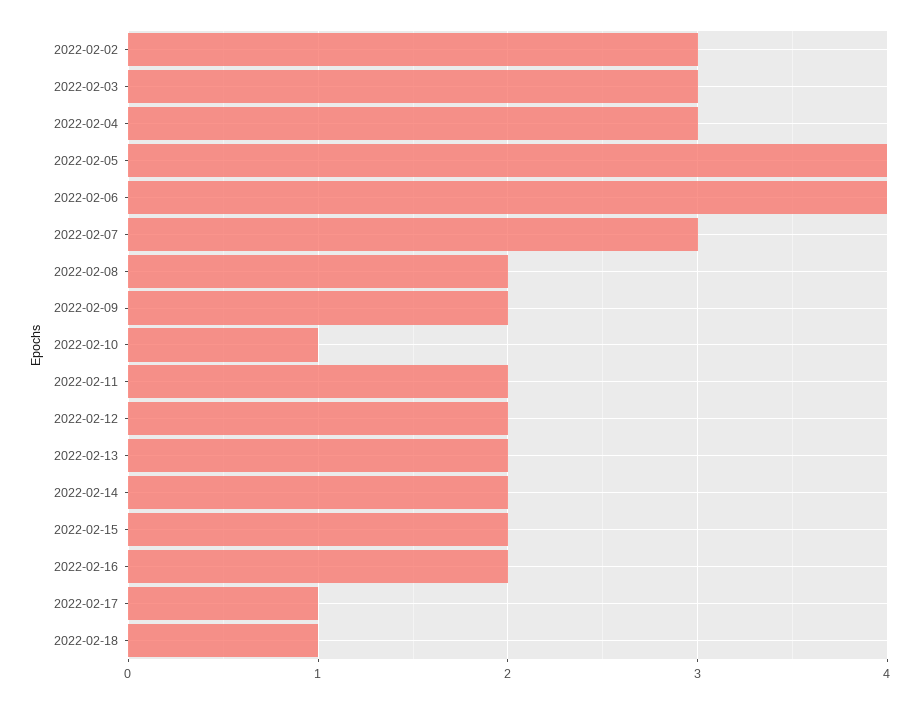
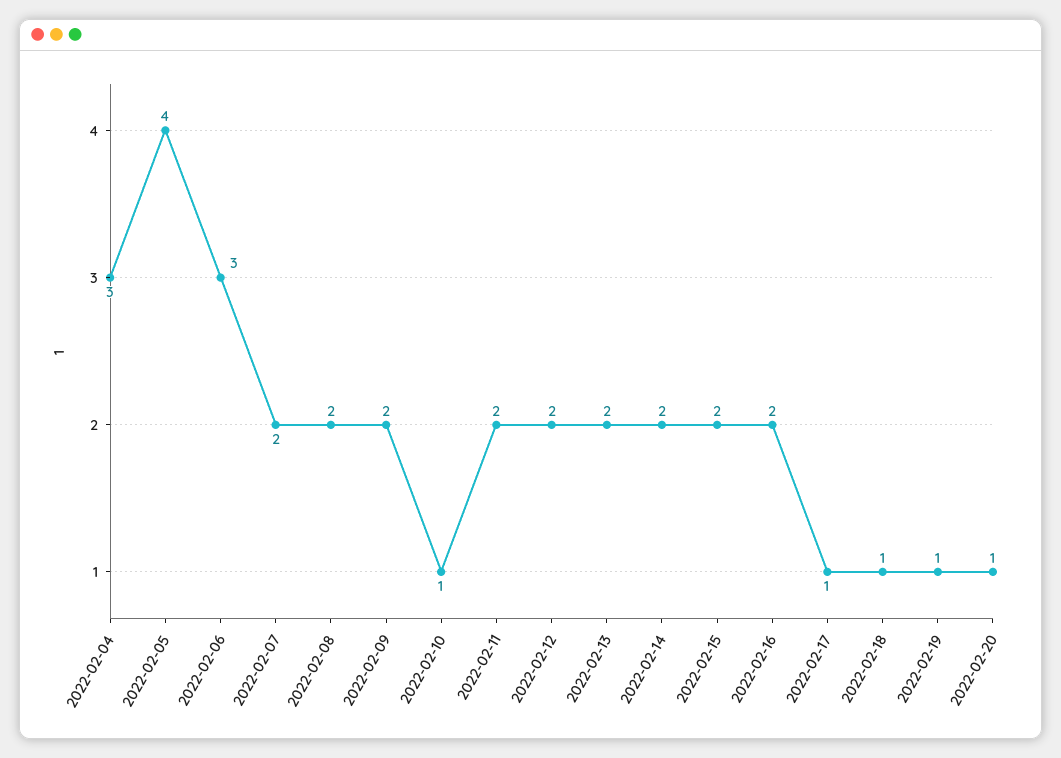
2022-02-02: 3 -> none
2022-02-03: 3 -> none
2022-02-06: 4 -> 3
2022-02-07: 3 -> 2
2022-02-19: none -> 1
2022-02-20: none -> 1

